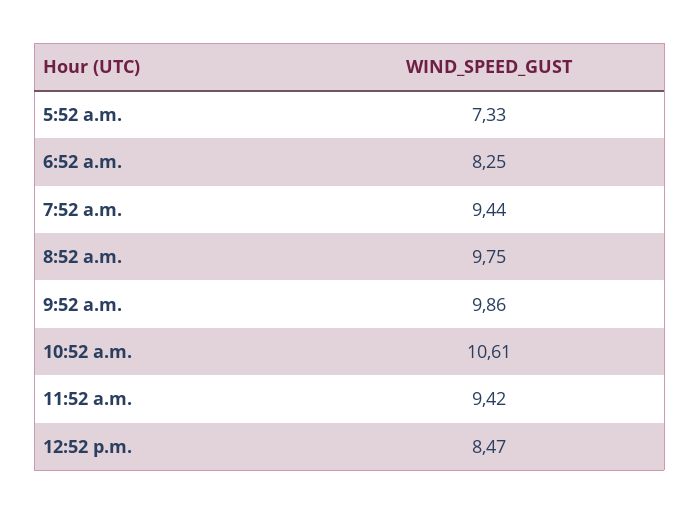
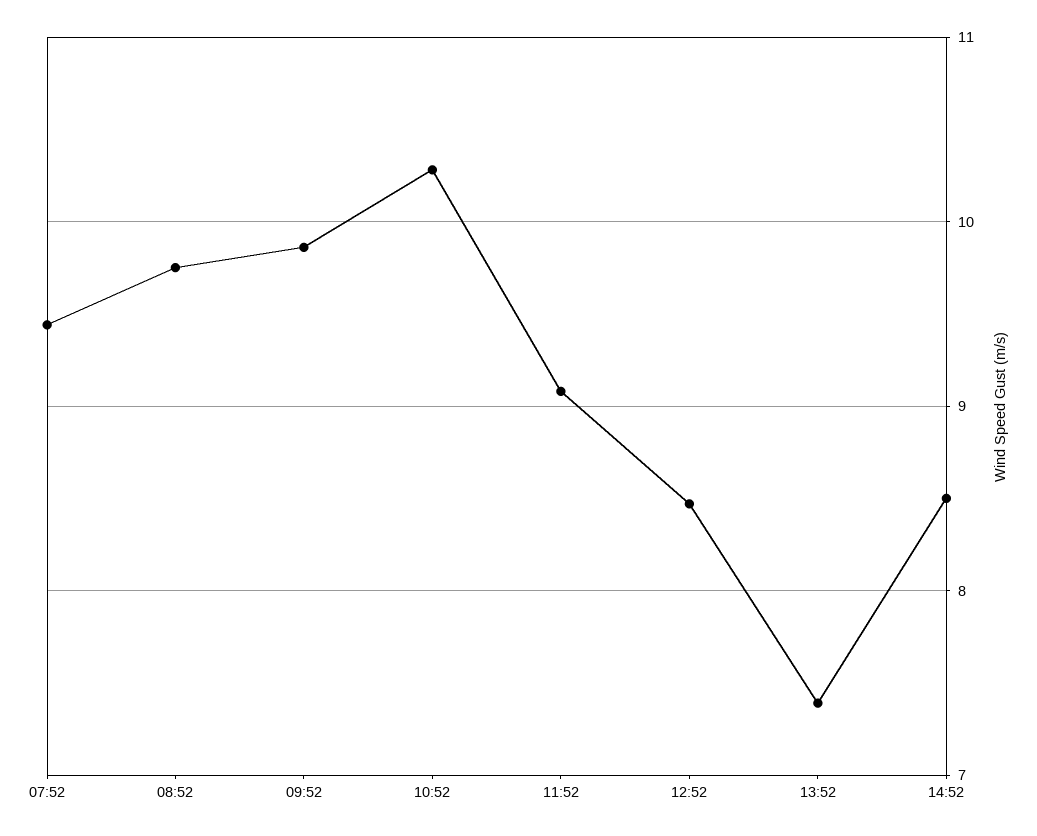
5:52 a.m.: 7.33 -> none
6:52 a.m.: 8.25 -> none
10:52 a.m.: 10.61 -> 10.3
11:52 a.m.: 9.42 -> 9.1
13:52: none -> 7.4
14:52: none -> 8.5

